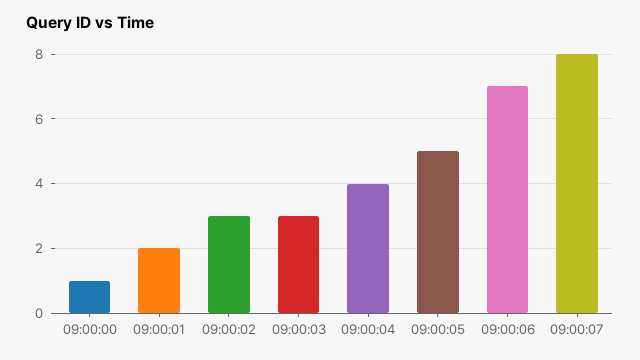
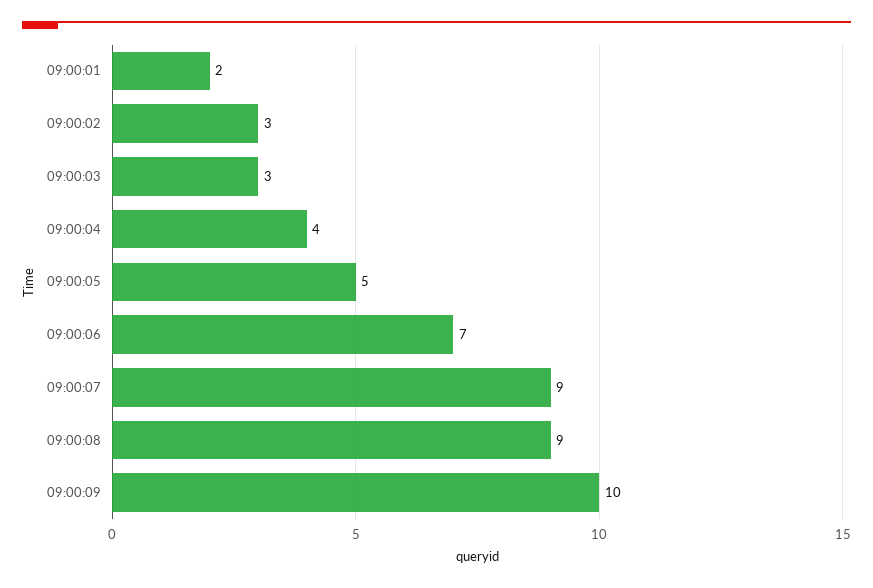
09:00:00: 1 -> none
09:00:07: 8 -> 9
09:00:08: none -> 9
09:00:09: none -> 10

